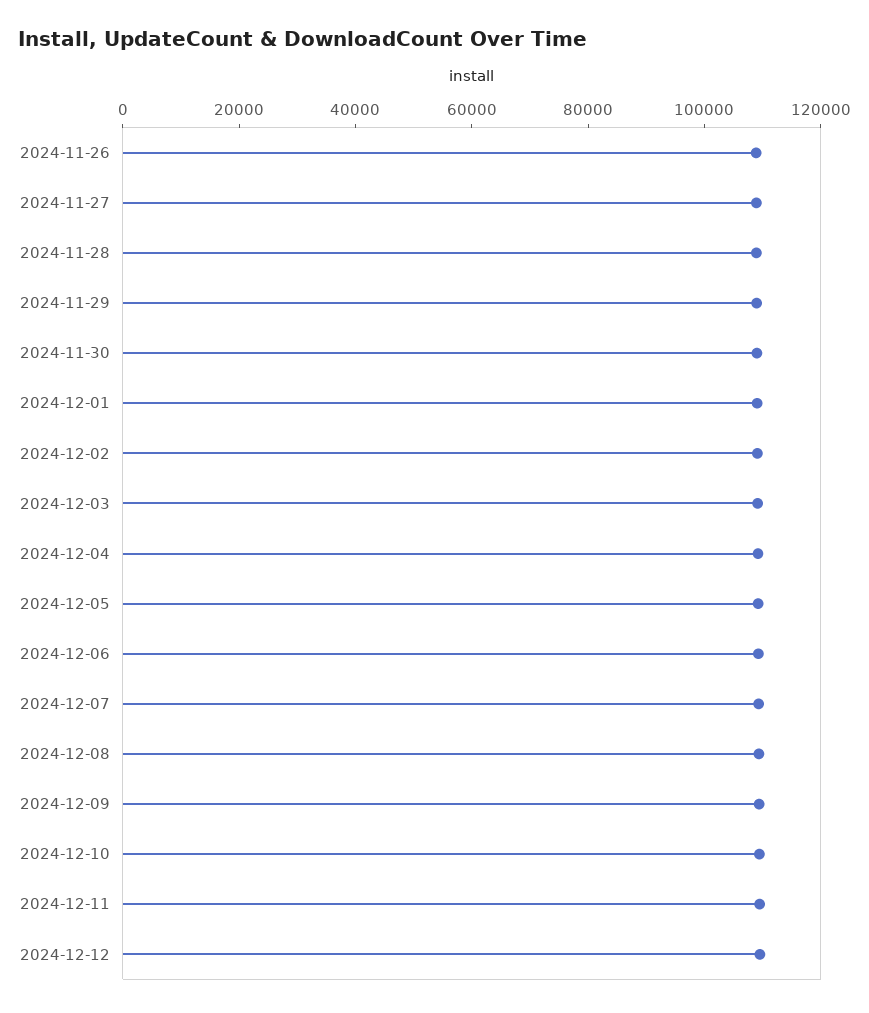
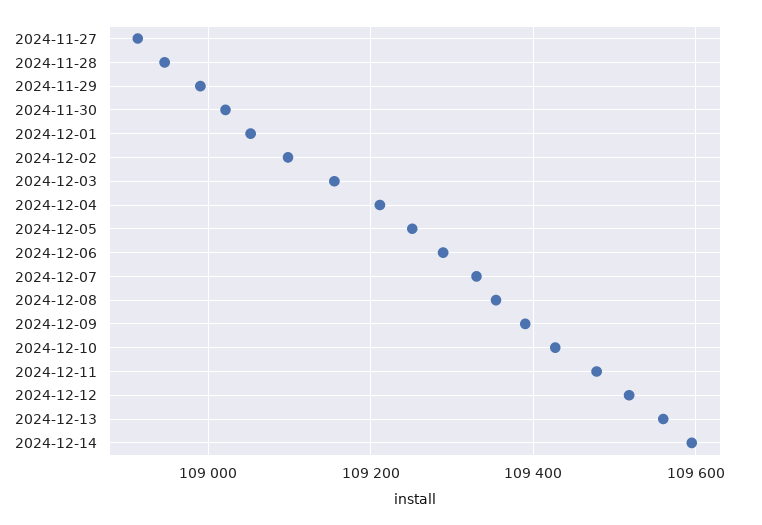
2024-11-26: 110000 -> none
2024-12-13: none -> 109560
2024-12-14: none -> 109600

